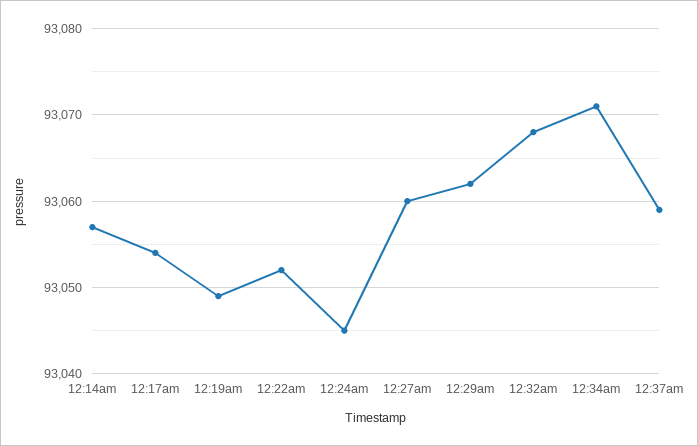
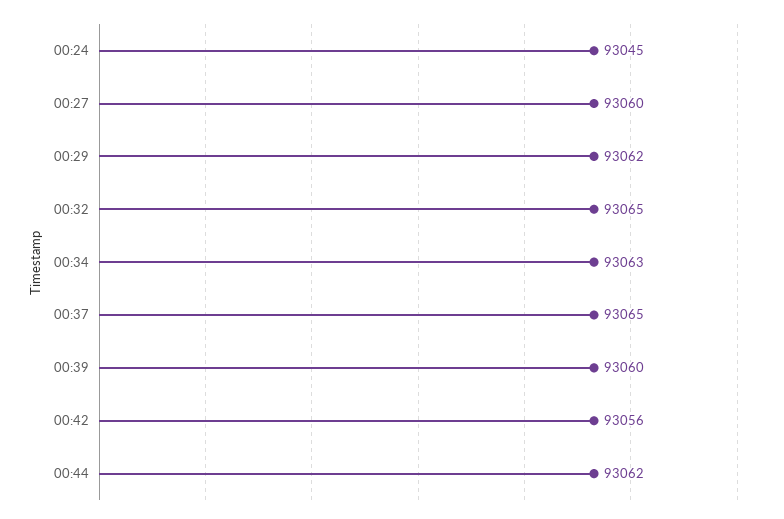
12:14am: 93057 -> none
12:17am: 93054 -> none
12:19am: 93049 -> none
12:22am: 93052 -> none
12:32am: 93068 -> 93065
12:34am: 93071 -> 93063
12:37am: 93059 -> 93065
00:39: none -> 93060
00:42: none -> 93056
00:44: none -> 93062

